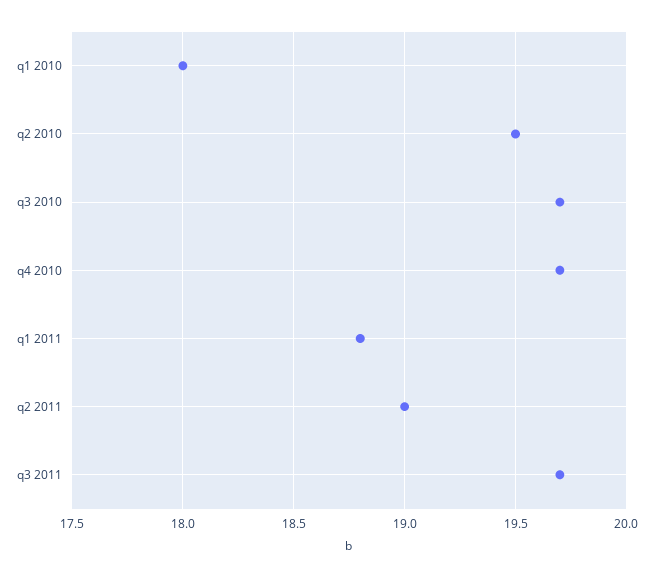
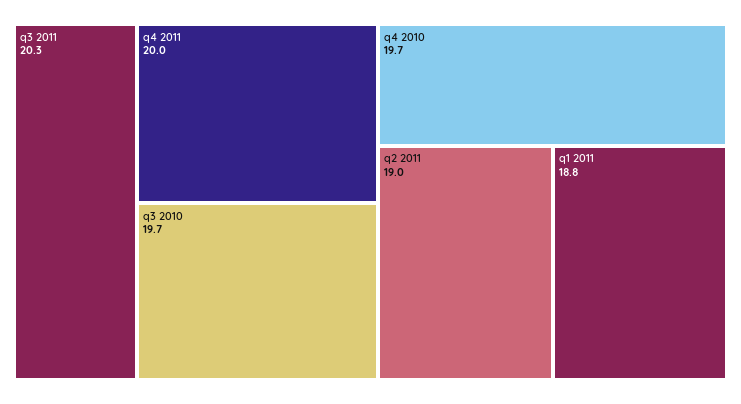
q1 2010: 18 -> none
q2 2010: 19.5 -> none
q3 2011: 19.7 -> 20.3
q4 2011: none -> 20

